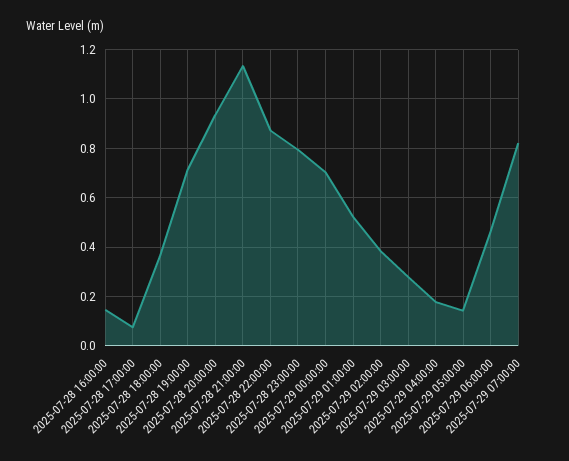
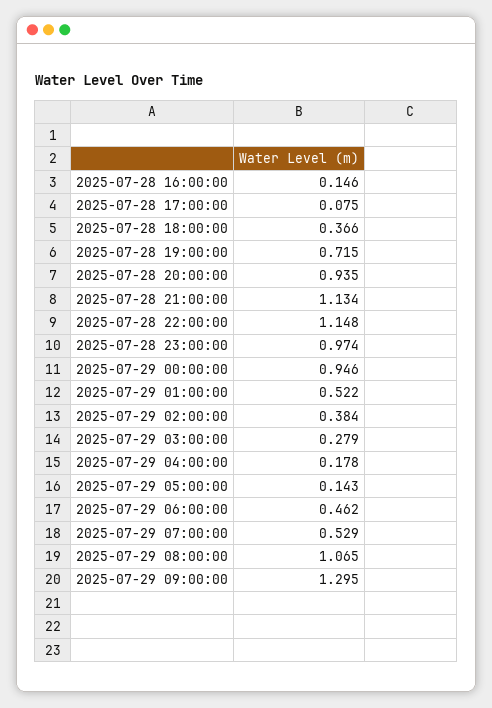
2025-07-28 22:00:00: 0.875 -> 1.148
2025-07-28 23:00:00: 0.8 -> 0.974
2025-07-29 00:00:00: 0.7 -> 0.946
2025-07-29 07:00:00: 0.825 -> 0.529
2025-07-29 08:00:00: none -> 1.065
2025-07-29 09:00:00: none -> 1.295

